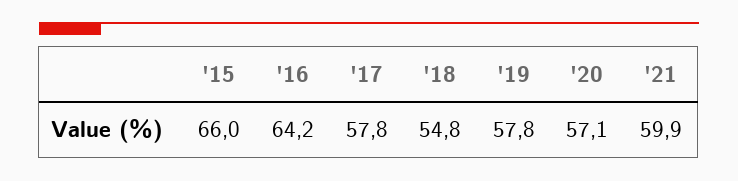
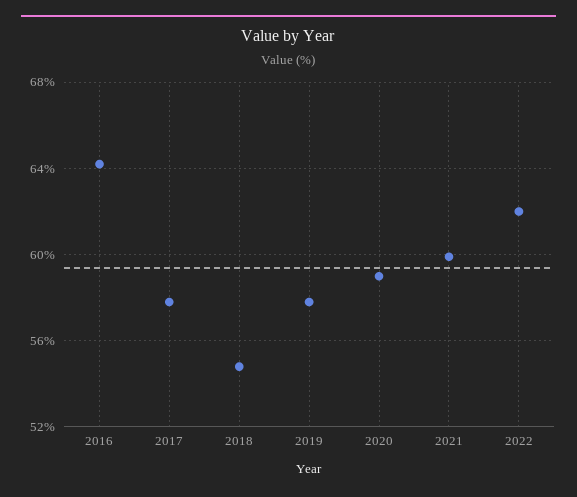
'15: 66 -> none
'20: 57.1 -> 59
2022: none -> 62

